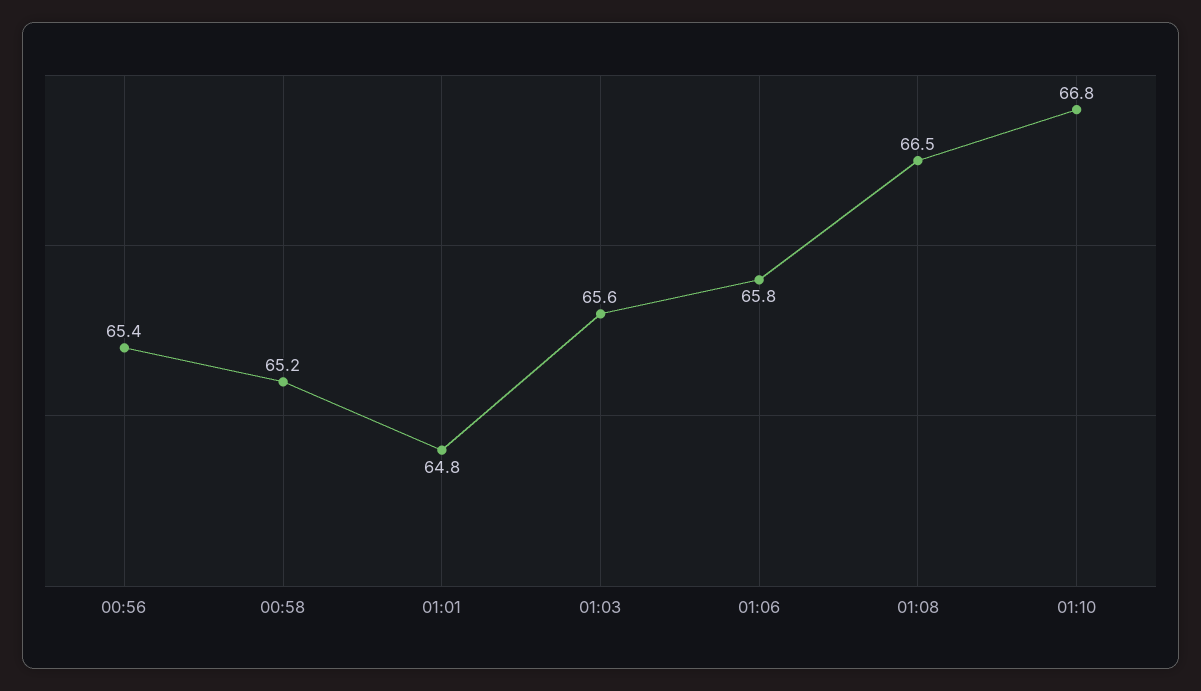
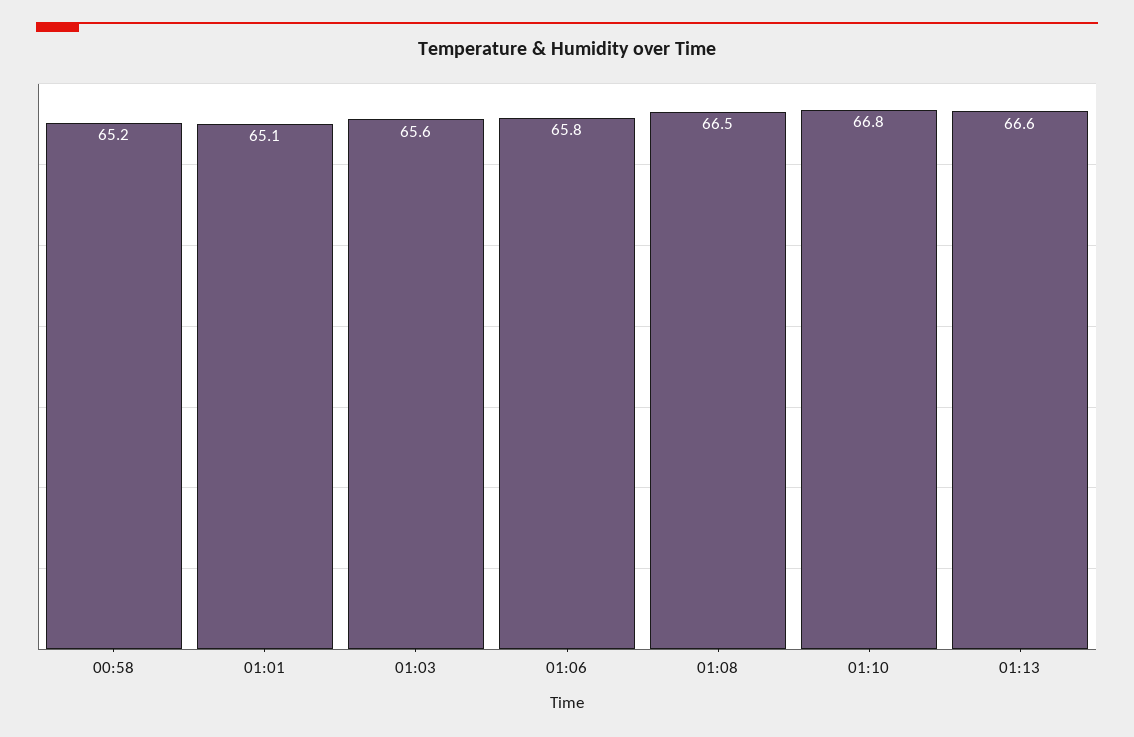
00:56: 65.4 -> none
01:01: 64.8 -> 65.1
01:13: none -> 66.6

